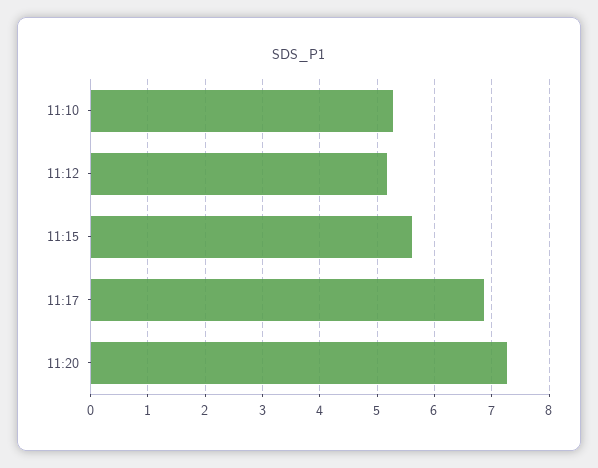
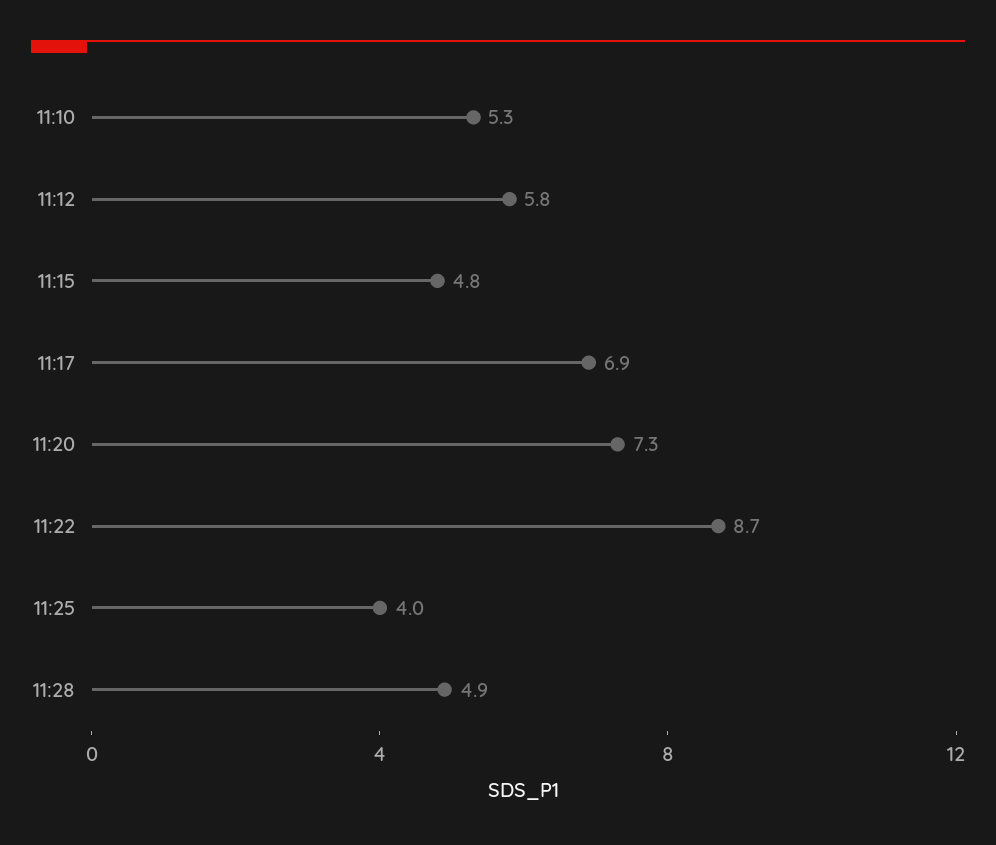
11:12: 5.2 -> 5.8
11:15: 5.6 -> 4.8
11:22: none -> 8.7
11:25: none -> 4
11:28: none -> 4.9

